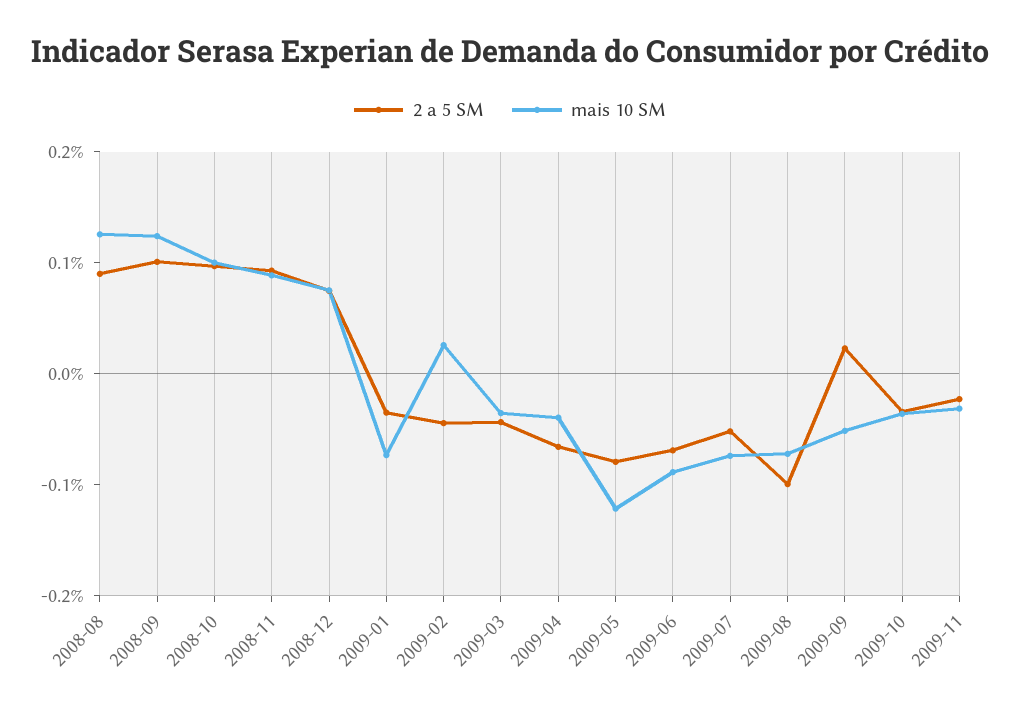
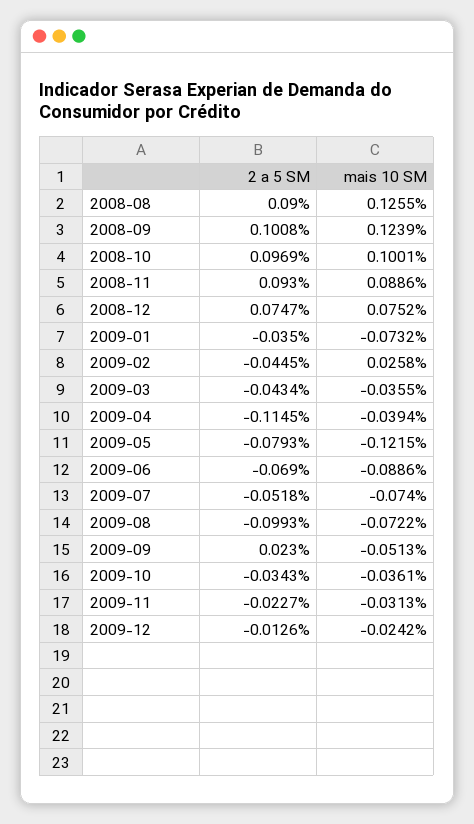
2 a 5 SM, 2009-04: -0.06 -> -0.1145
2 a 5 SM, 2009-12: none -> -0.0126
mais 10 SM, 2009-12: none -> -0.0242

